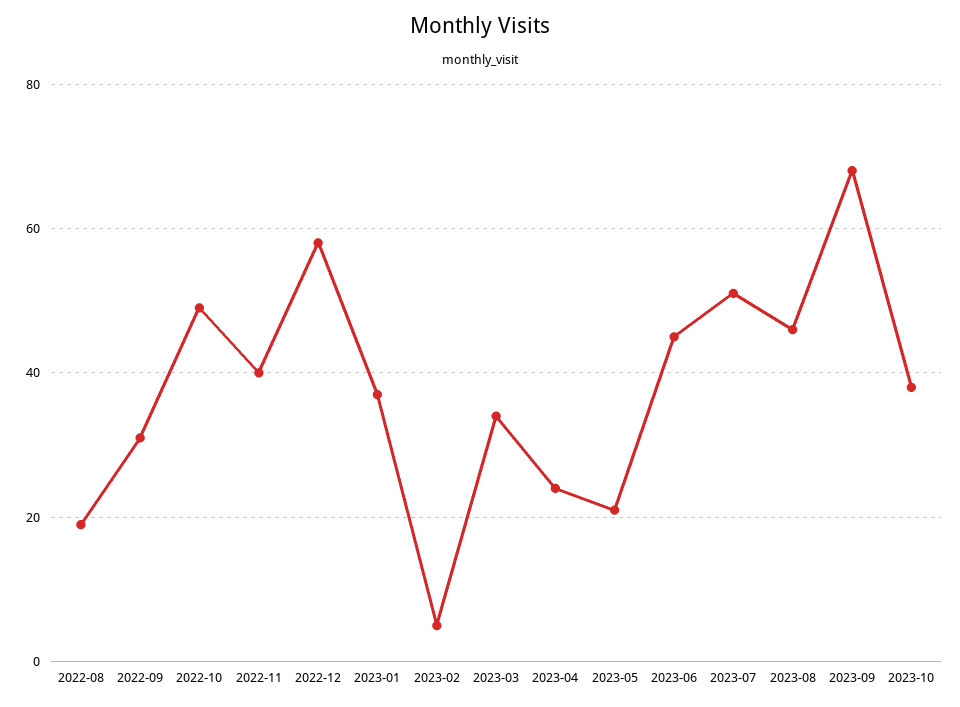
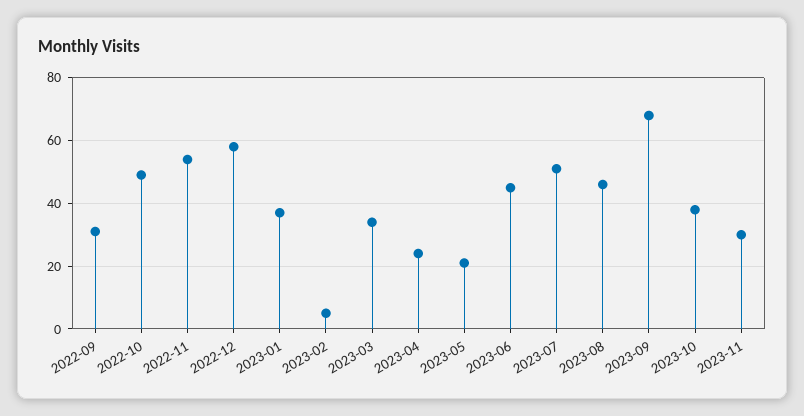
2022-08: 20 -> none
2022-11: 40 -> 55
2023-11: none -> 30

